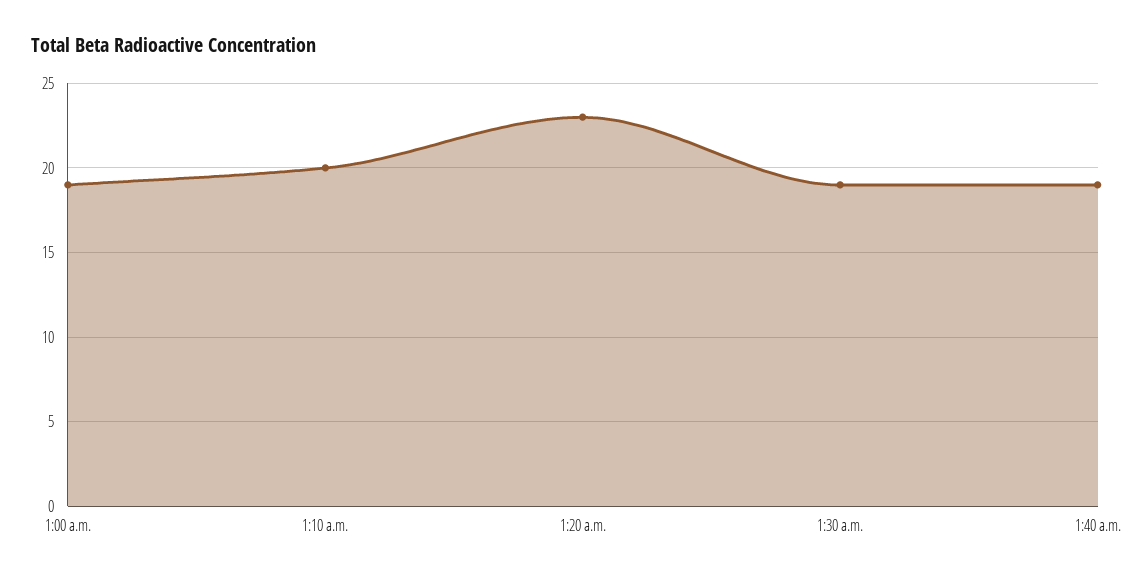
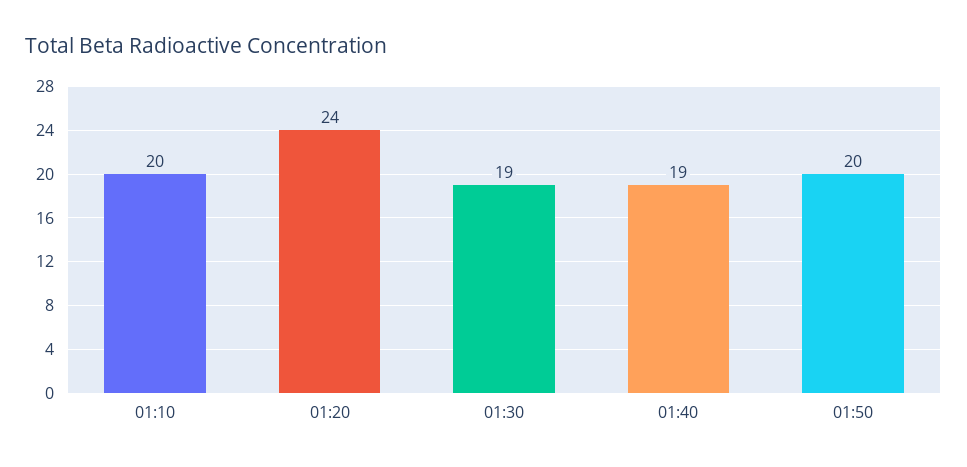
1:00 a.m.: 19 -> none
1:20 a.m.: 23 -> 24
01:50: none -> 20

